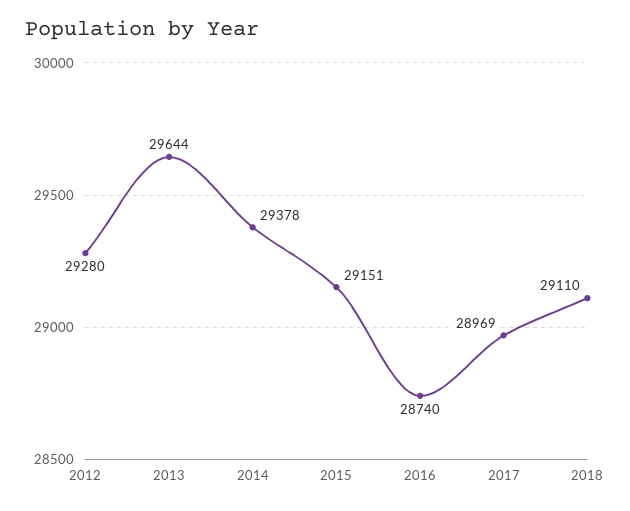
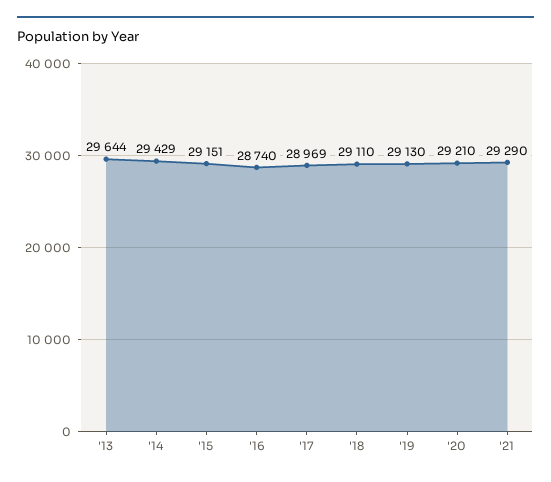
2012: 29280 -> none
2014: 29378 -> 29429
'19: none -> 29130
'20: none -> 29210
'21: none -> 29290

